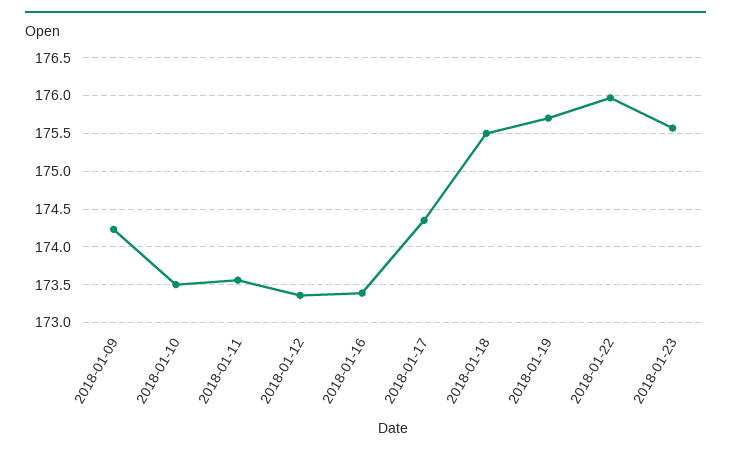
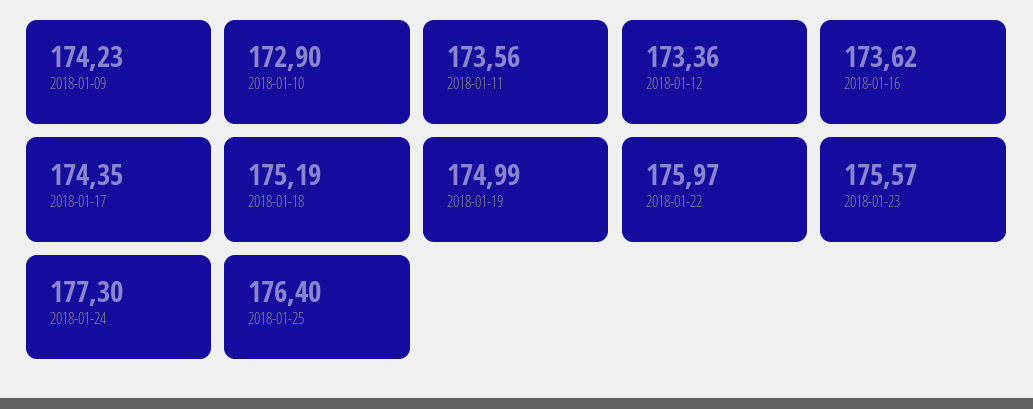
2018-01-10: 173.5 -> 172.9
2018-01-16: 173.4 -> 173.62
2018-01-18: 175.5 -> 175.19
2018-01-19: 175.7 -> 174.99
2018-01-24: none -> 177.3
2018-01-25: none -> 176.4

